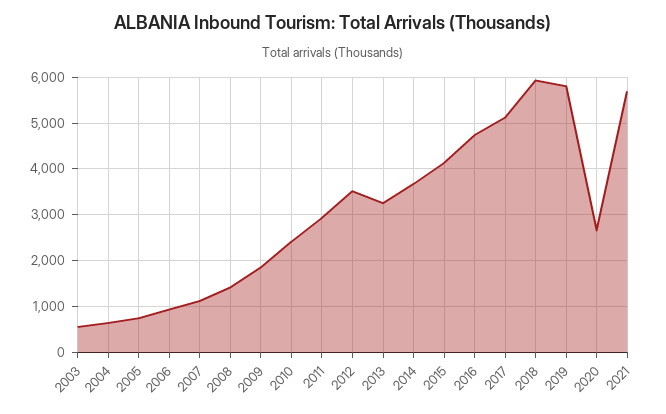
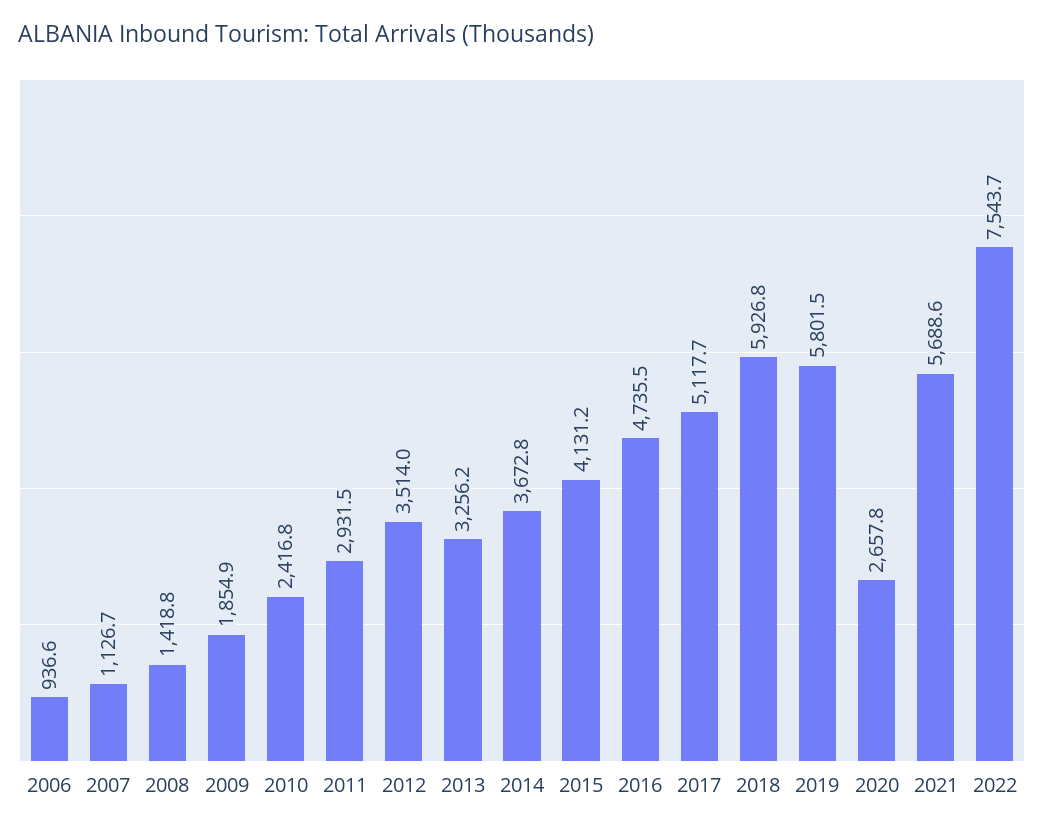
2003: 600 -> none
2004: 600 -> none
2005: 800 -> none
2022: none -> 7543.7

